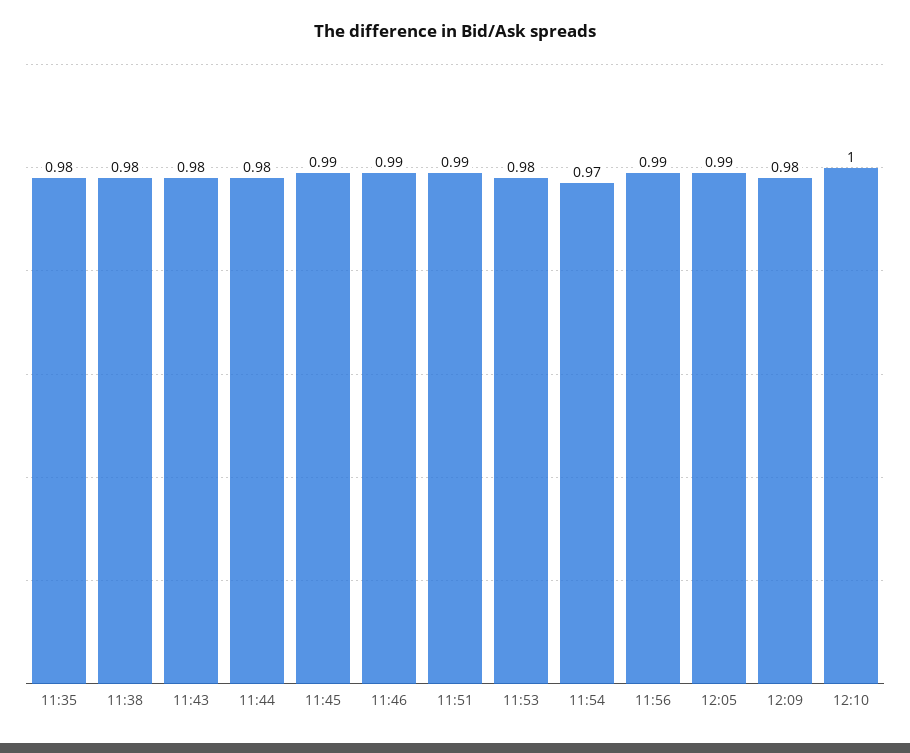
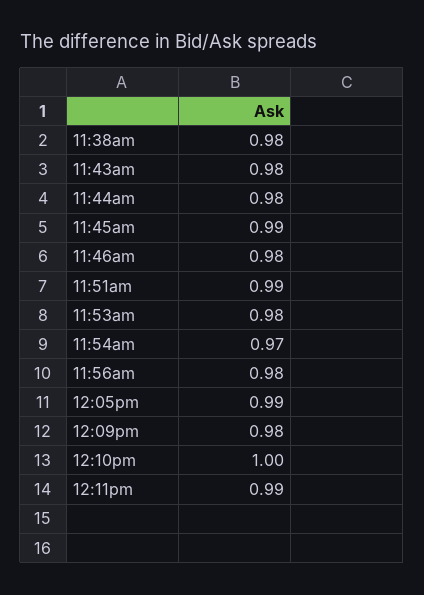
11:35: 0.98 -> none
11:46: 0.99 -> 0.98
11:56: 0.99 -> 0.98
12:11pm: none -> 0.99

